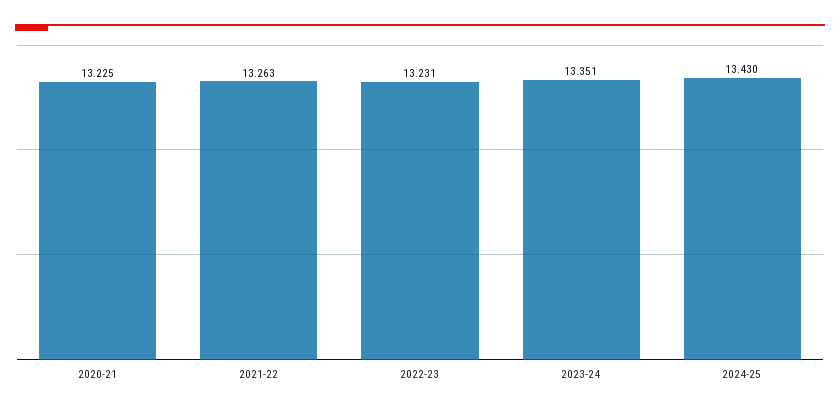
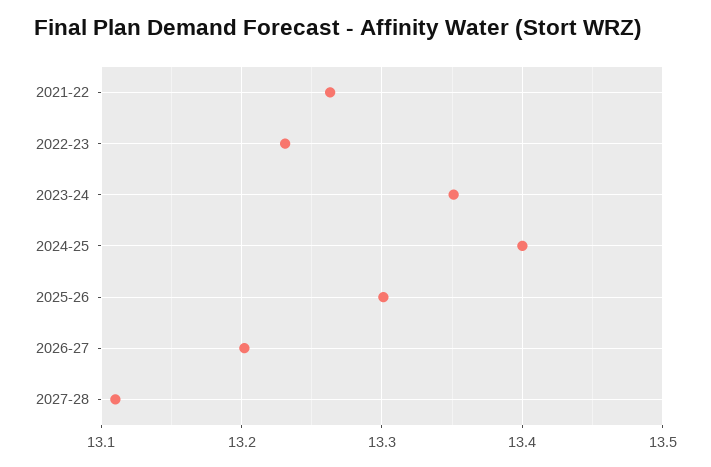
2020-21: 13.225 -> none
2024-25: 13.43 -> 13.4
2025-26: none -> 13.3
2026-27: none -> 13.2
2027-28: none -> 13.11

